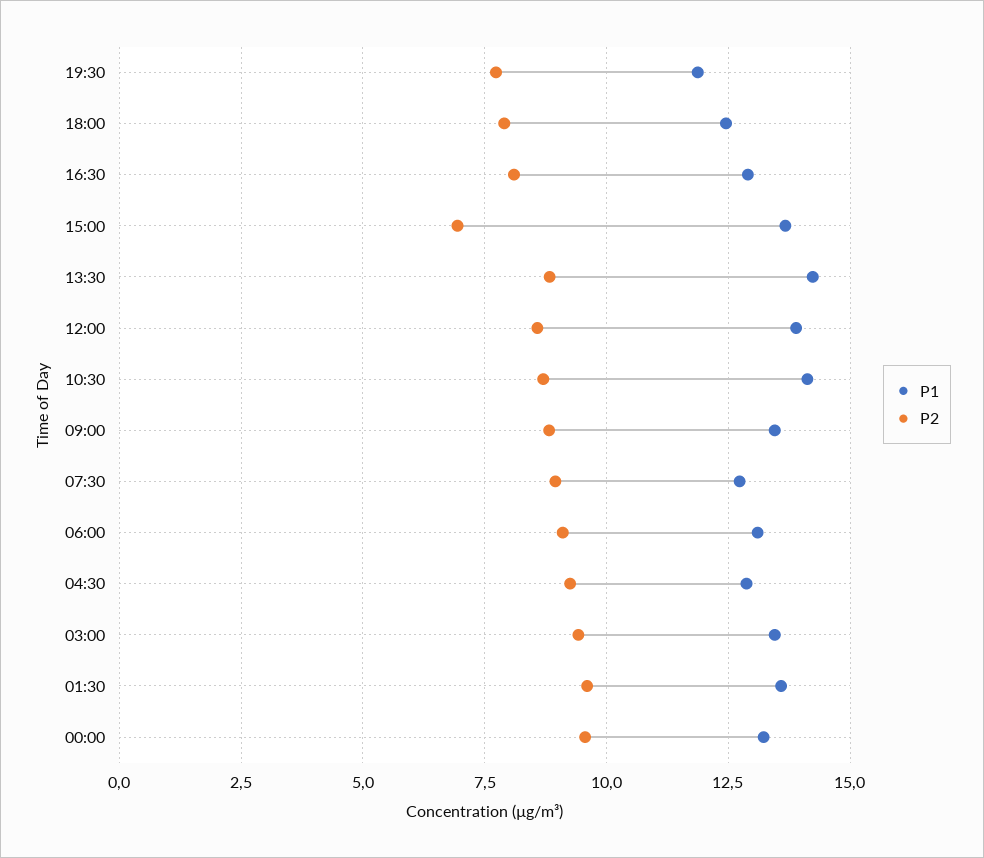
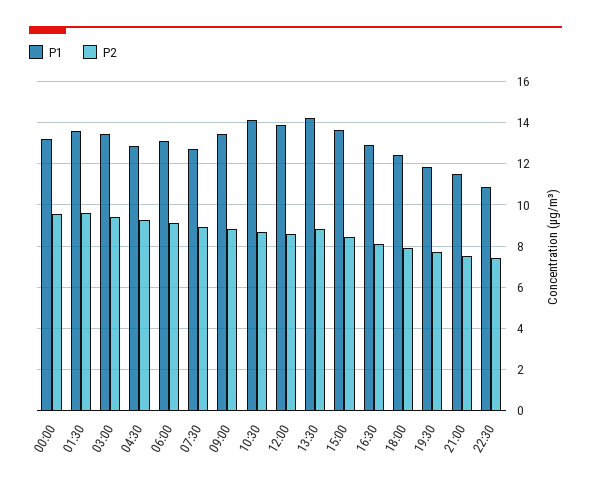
P2, 15:00: 7 -> 8.5
P1, 21:00: none -> 11.5
P2, 21:00: none -> 7.5
P1, 22:30: none -> 11
P2, 22:30: none -> 7.5

